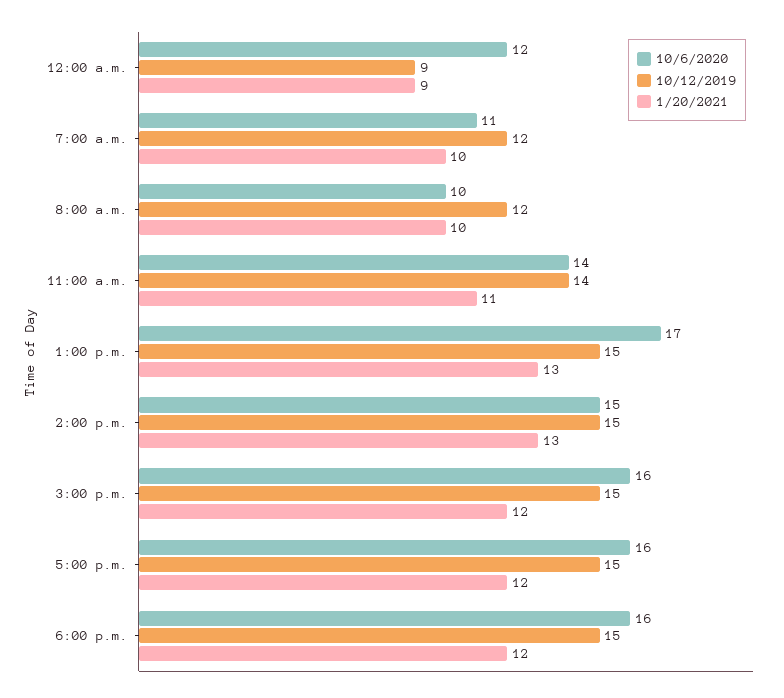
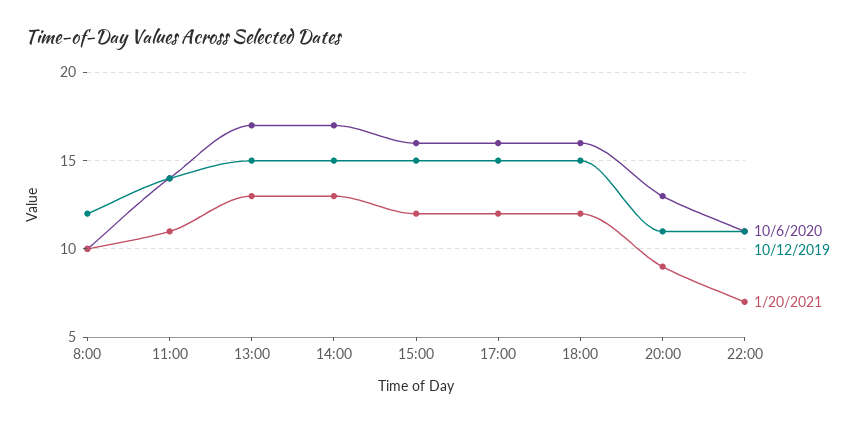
10/6/2020, 12:00 a.m.: 12 -> none
10/12/2019, 12:00 a.m.: 9 -> none
1/20/2021, 12:00 a.m.: 9 -> none
10/6/2020, 7:00 a.m.: 11 -> none
10/12/2019, 7:00 a.m.: 12 -> none
1/20/2021, 7:00 a.m.: 10 -> none
10/6/2020, 2:00 p.m.: 15 -> 17
10/6/2020, 20:00: none -> 13
10/12/2019, 20:00: none -> 11
1/20/2021, 20:00: none -> 9
10/6/2020, 22:00: none -> 11
10/12/2019, 22:00: none -> 11
1/20/2021, 22:00: none -> 7

